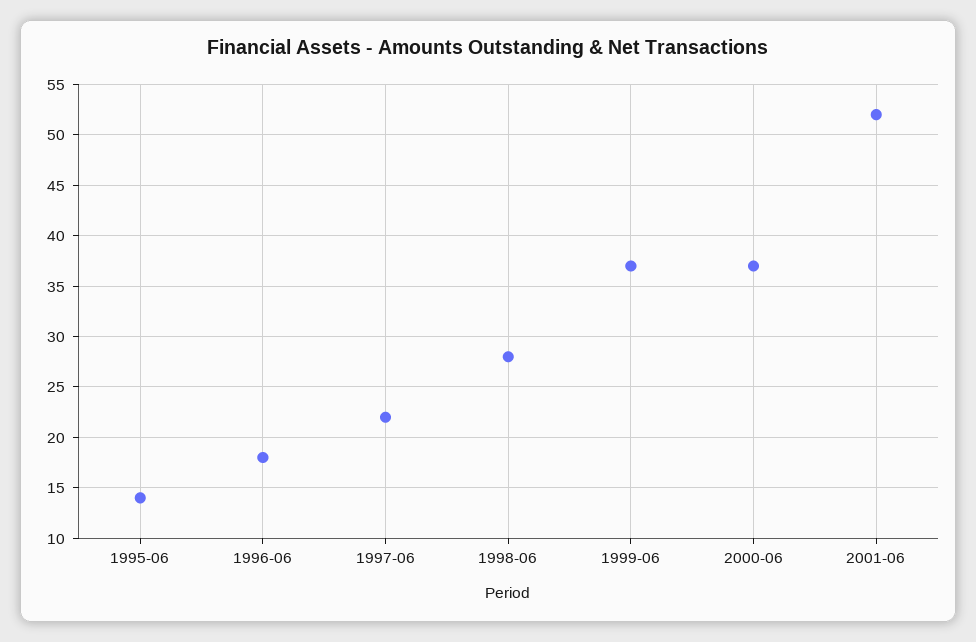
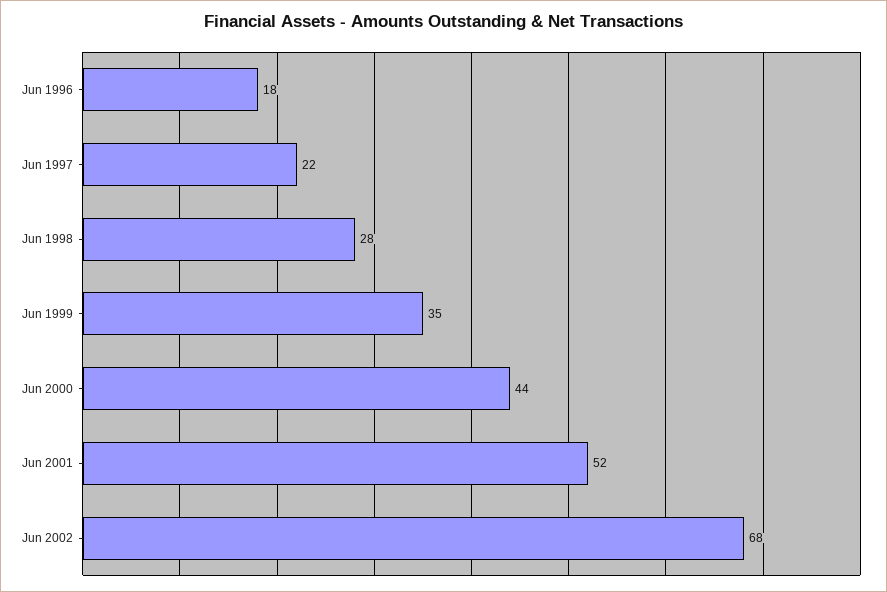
1995-06: 14 -> none
1999-06: 37 -> 35
2000-06: 37 -> 44
Jun 2002: none -> 68

